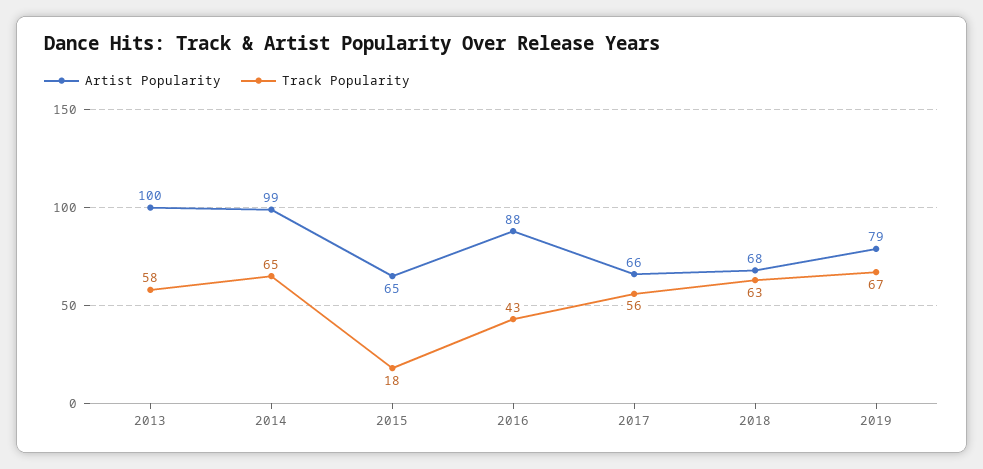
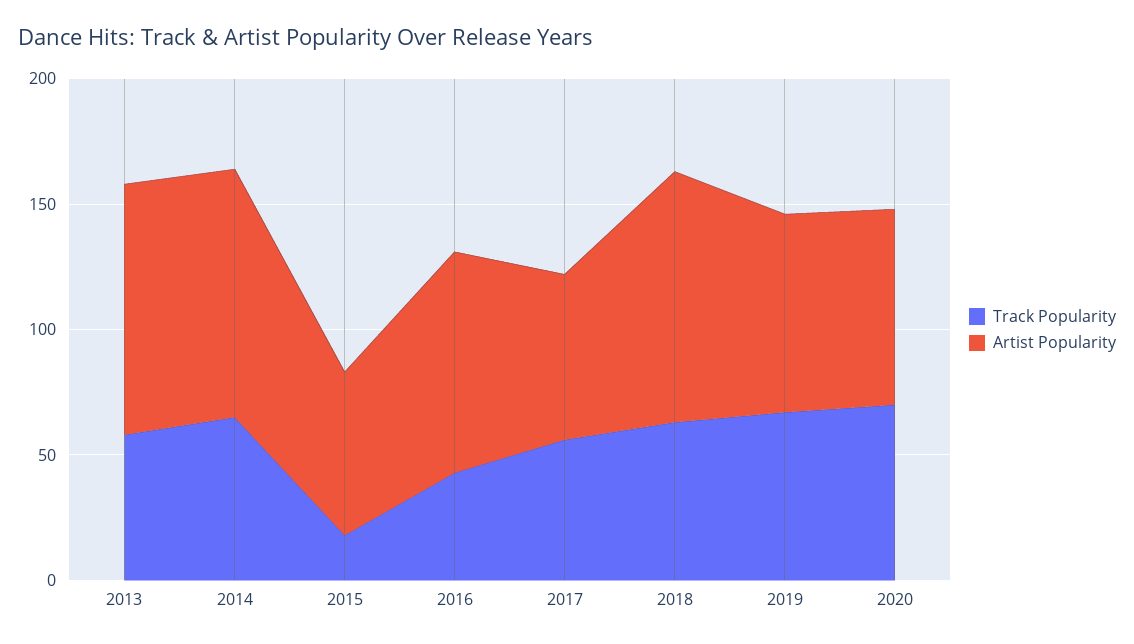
Artist Popularity, 2018: 68 -> 100
Track Popularity, 2020: none -> 70
Artist Popularity, 2020: none -> 80

